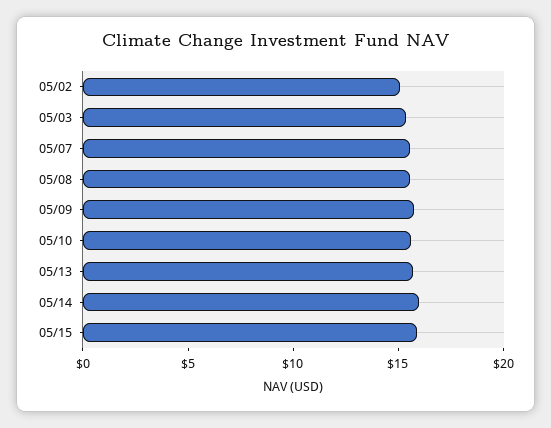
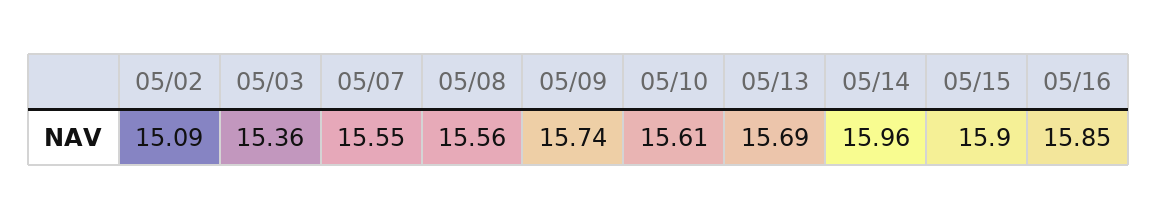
05/16: none -> 15.85

